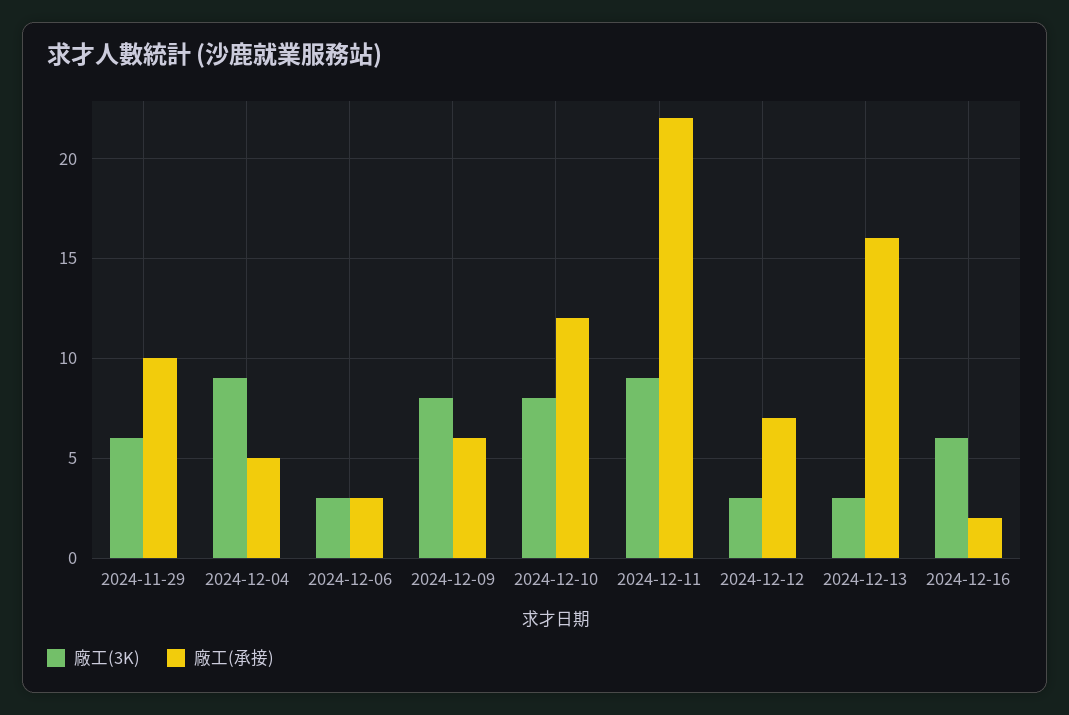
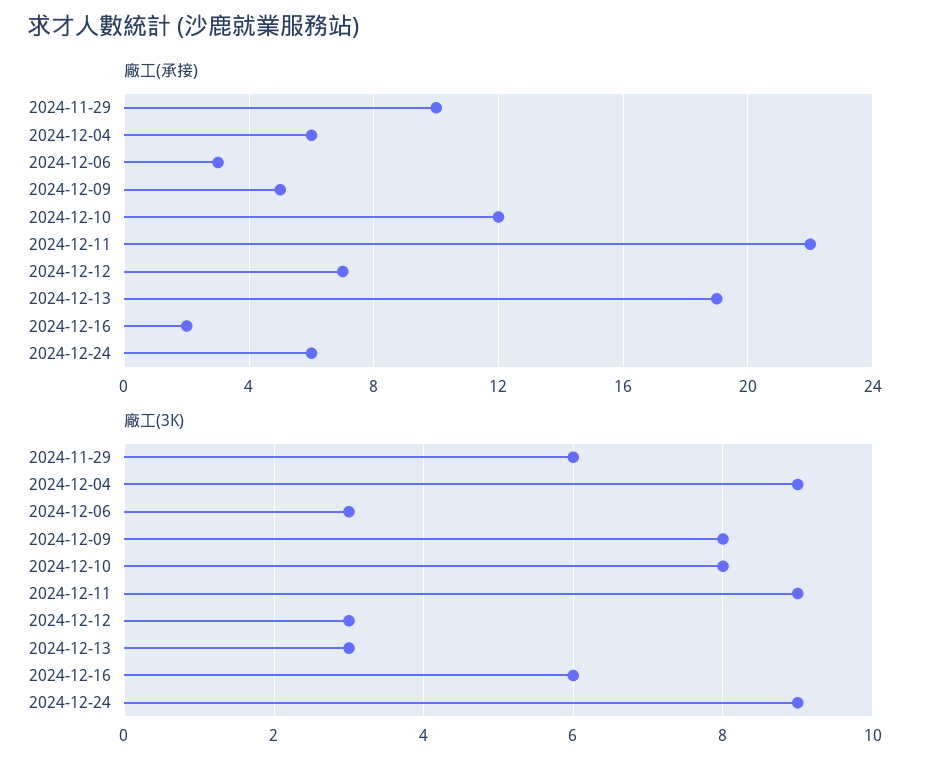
廠工(承接), 2024-12-04: 5 -> 6
廠工(承接), 2024-12-09: 6 -> 5
廠工(承接), 2024-12-13: 16 -> 19
廠工(承接), 2024-12-24: none -> 6
廠工(3K), 2024-12-24: none -> 9

